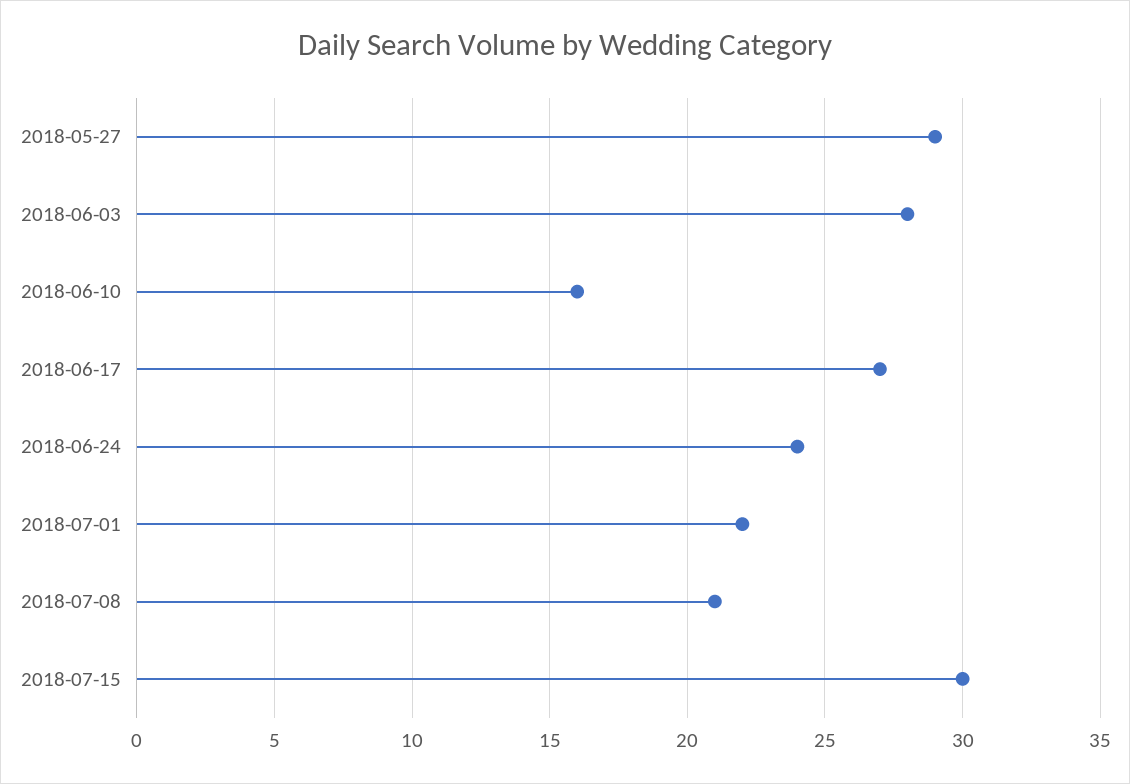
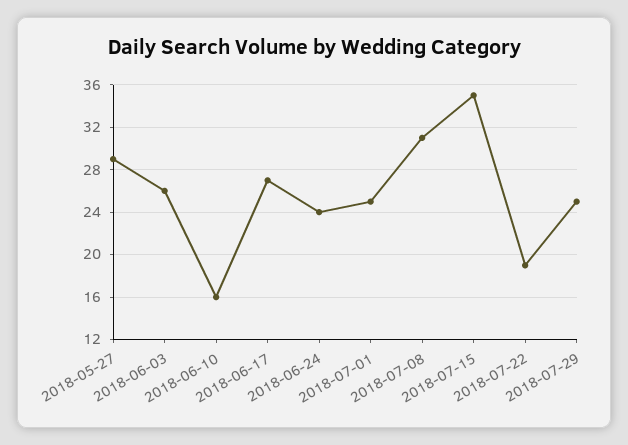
2018-06-03: 28 -> 26
2018-07-01: 22 -> 25
2018-07-08: 21 -> 31
2018-07-15: 30 -> 35
2018-07-22: none -> 19
2018-07-29: none -> 25

